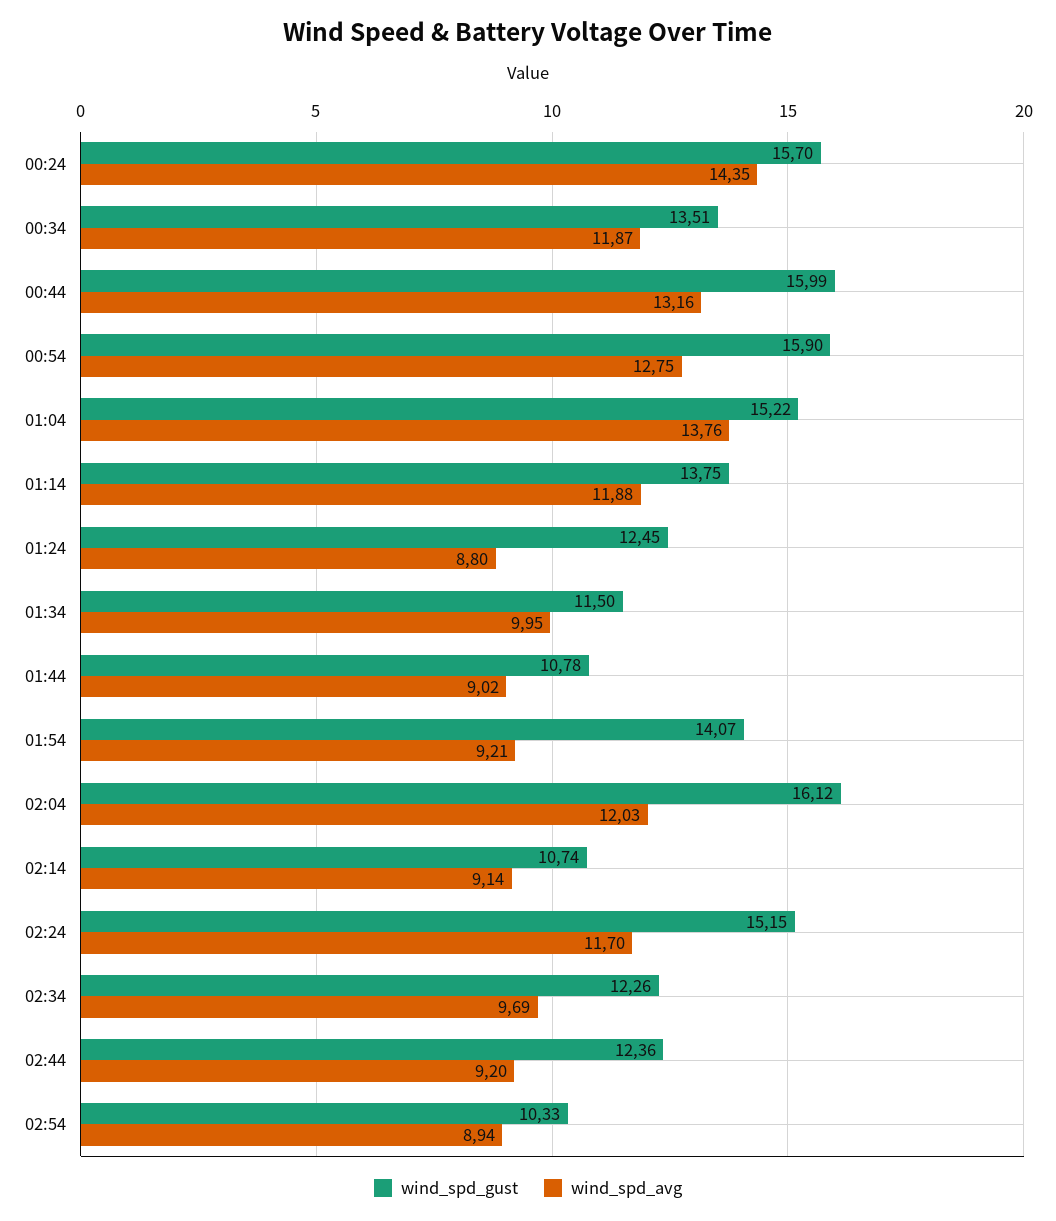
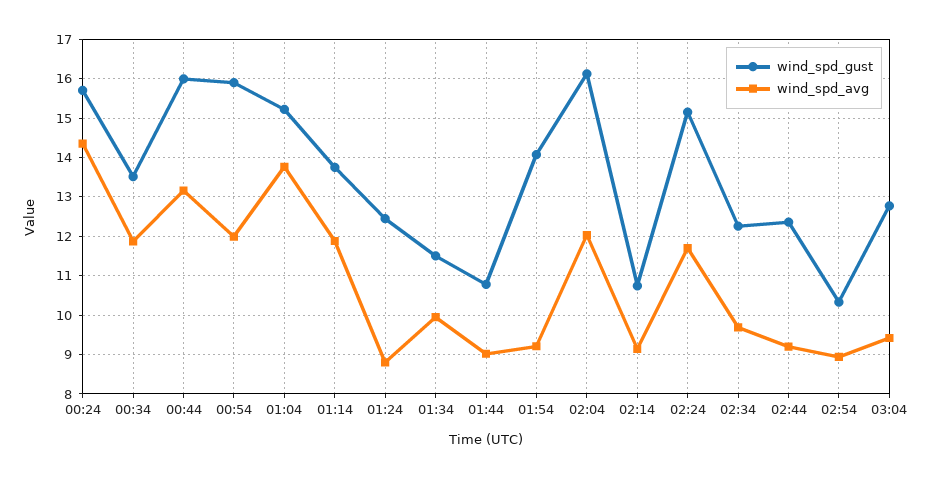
wind_spd_avg, 00:54: 12.75 -> 12
wind_spd_gust, 03:04: none -> 12.8
wind_spd_avg, 03:04: none -> 9.4

